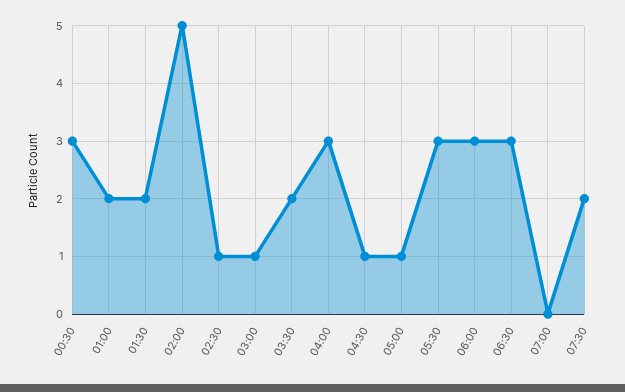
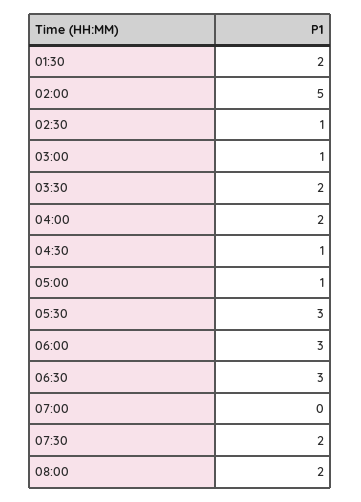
00:30: 3 -> none
01:00: 2 -> none
04:00: 3 -> 2
08:00: none -> 2

